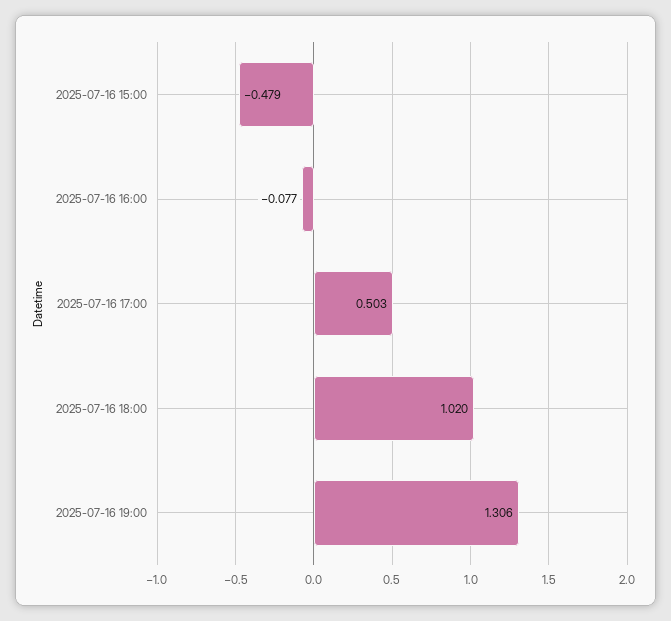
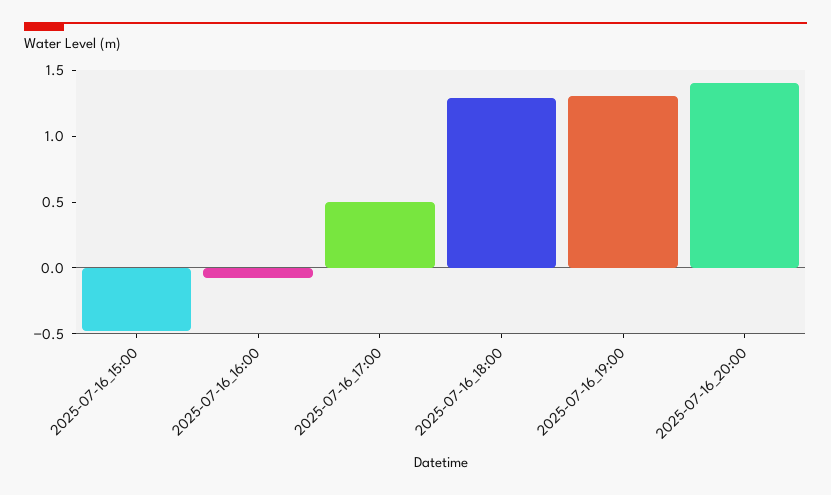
2025-07-16 18:00: 1.02 -> 1.3
2025-07-16_20:00: none -> 1.4

